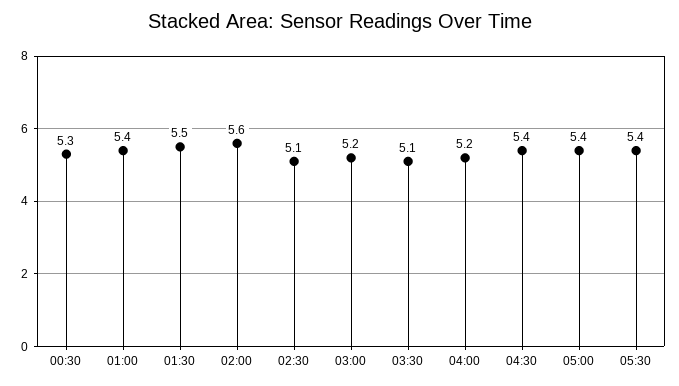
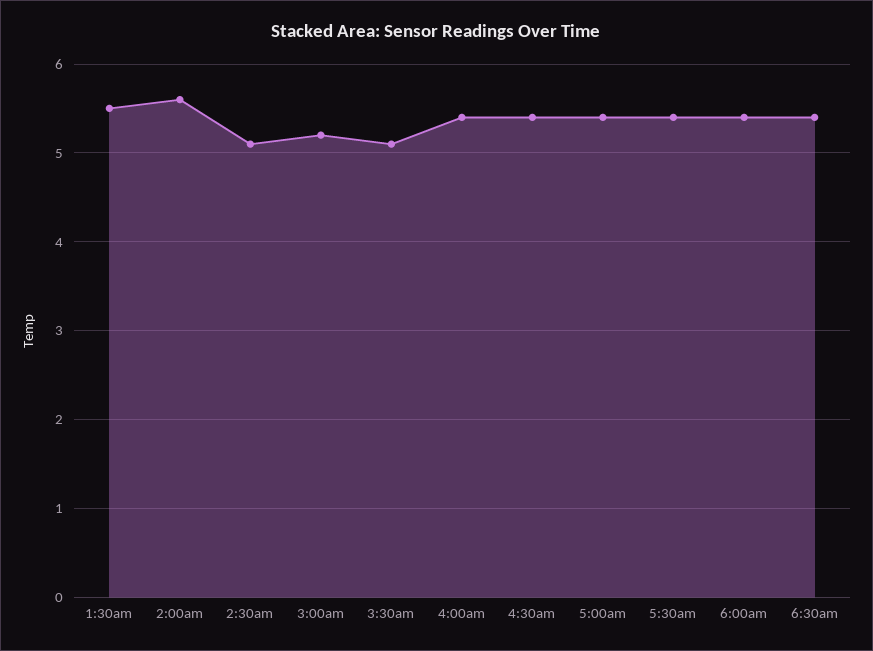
00:30: 5.3 -> none
01:00: 5.4 -> none
04:00: 5.2 -> 5.4
6:00am: none -> 5.4
6:30am: none -> 5.4

